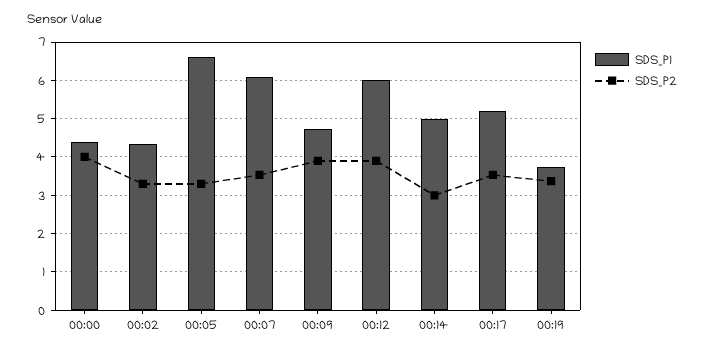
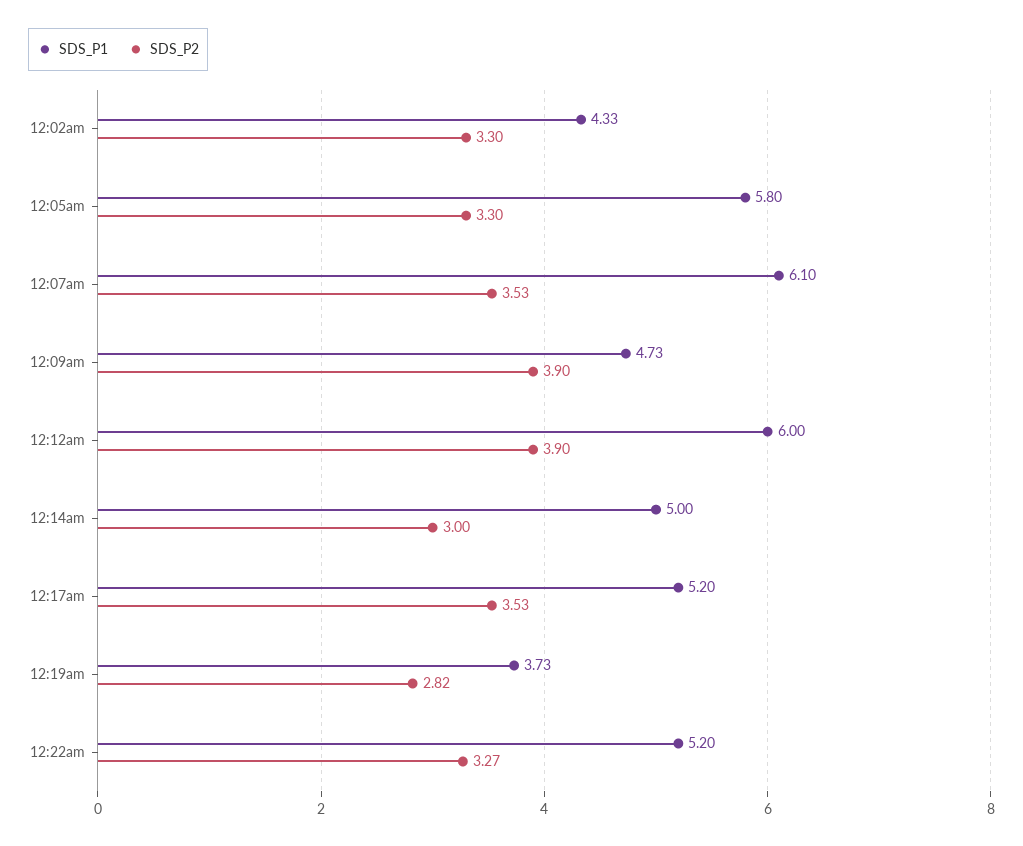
SDS_P1, 00:00: 4.4 -> none
SDS_P2, 00:00: 4 -> none
SDS_P1, 00:05: 6.6 -> 5.8
SDS_P2, 00:19: 3.4 -> 2.82
SDS_P1, 12:22am: none -> 5.2
SDS_P2, 12:22am: none -> 3.27

